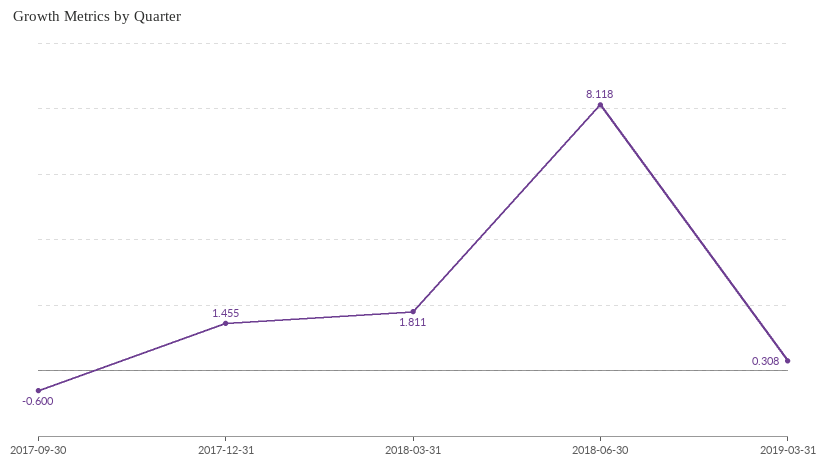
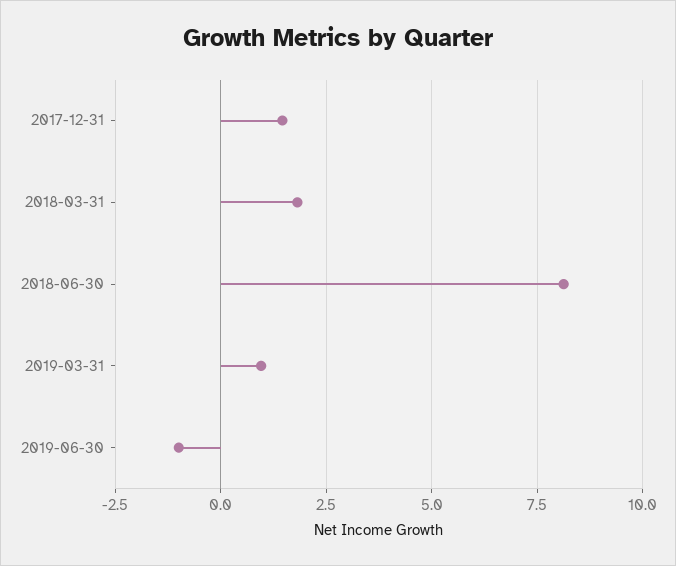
2017-09-30: -0.6 -> none
2019-03-31: 0.308 -> 1
2019-06-30: none -> -1

